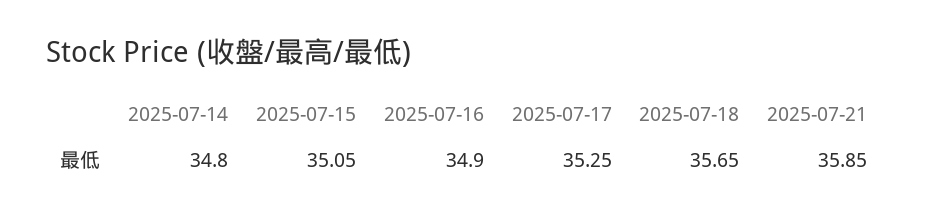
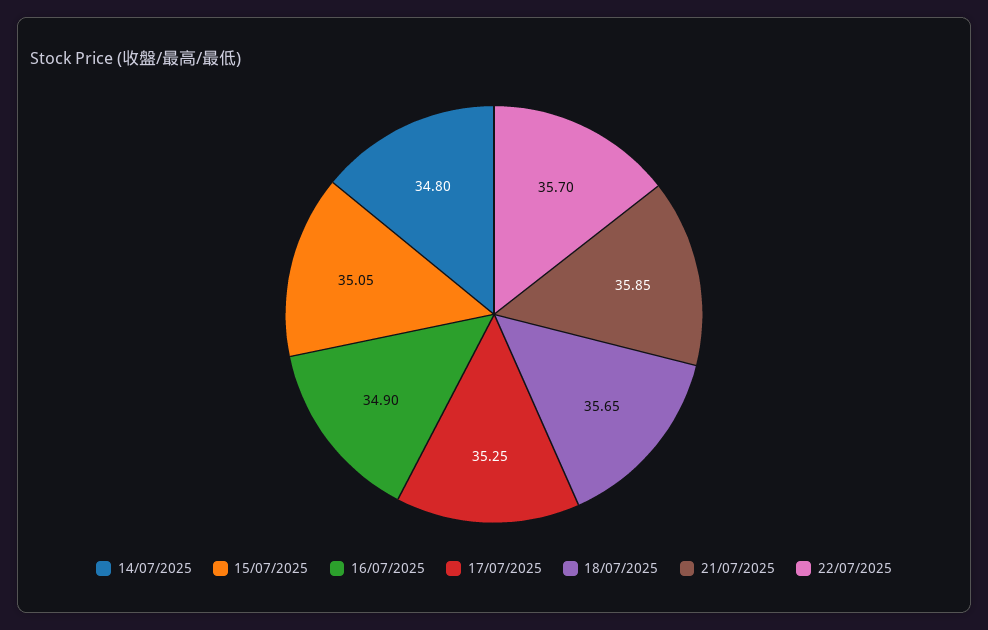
22/07/2025: none -> 35.7

